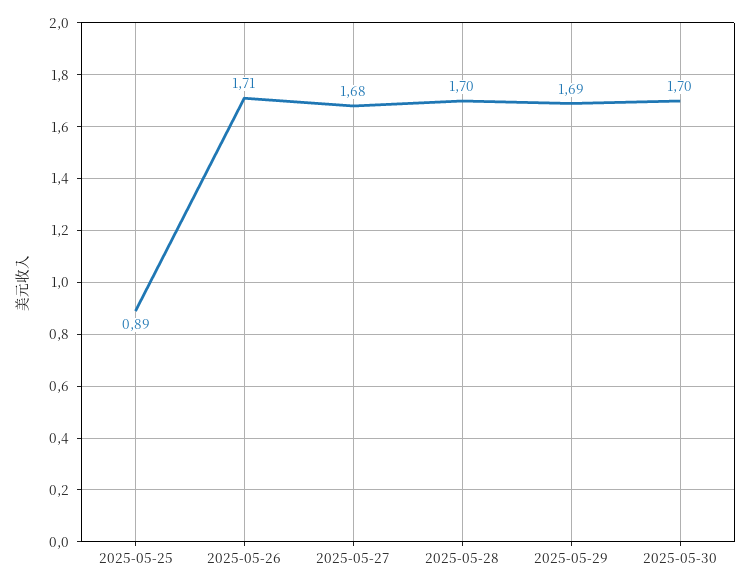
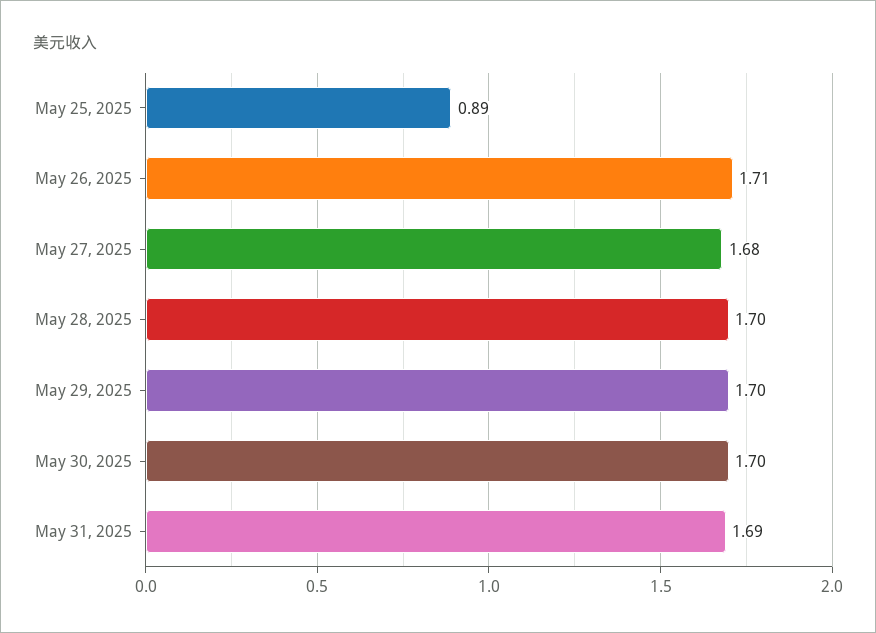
2025-05-29: 1.69 -> 1.7
May 31, 2025: none -> 1.69

